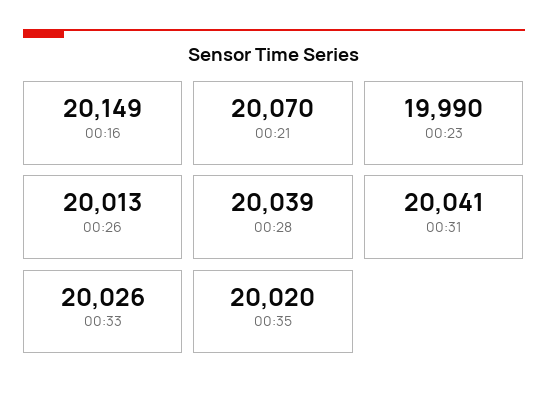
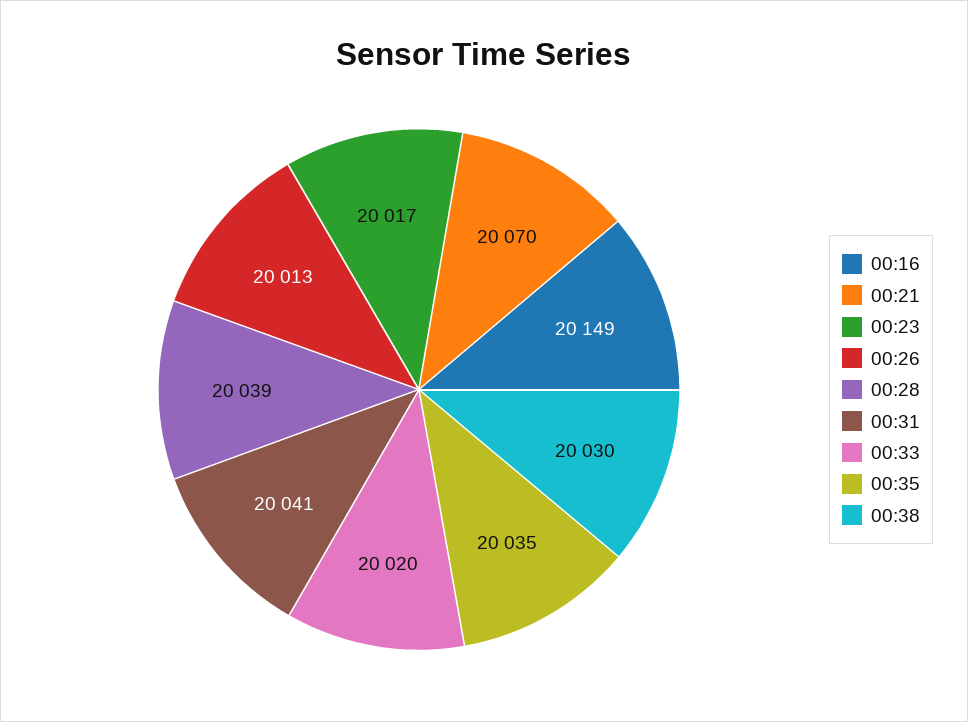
00:23: 19990 -> 20017
00:33: 20026 -> 20020
00:35: 20020 -> 20035
00:38: none -> 20030

